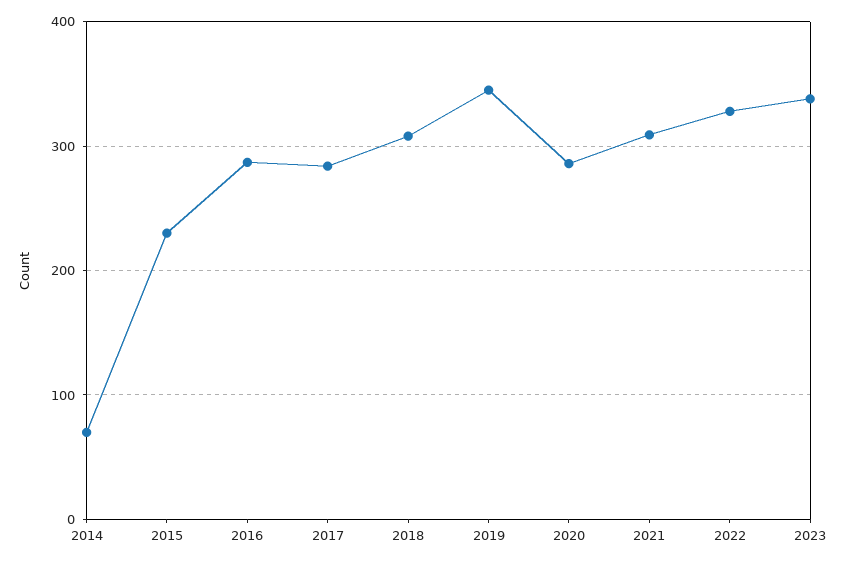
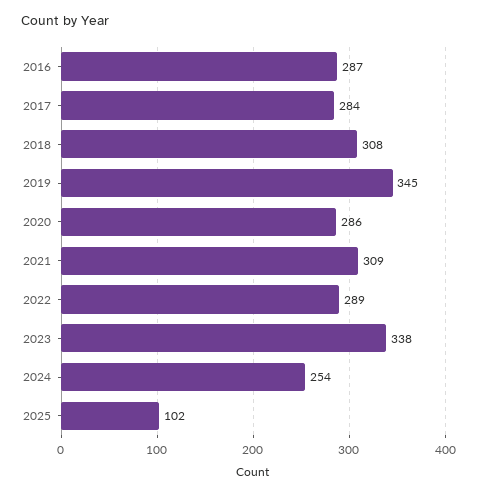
2014: 70 -> none
2015: 230 -> none
2022: 330 -> 289
2024: none -> 254
2025: none -> 102

